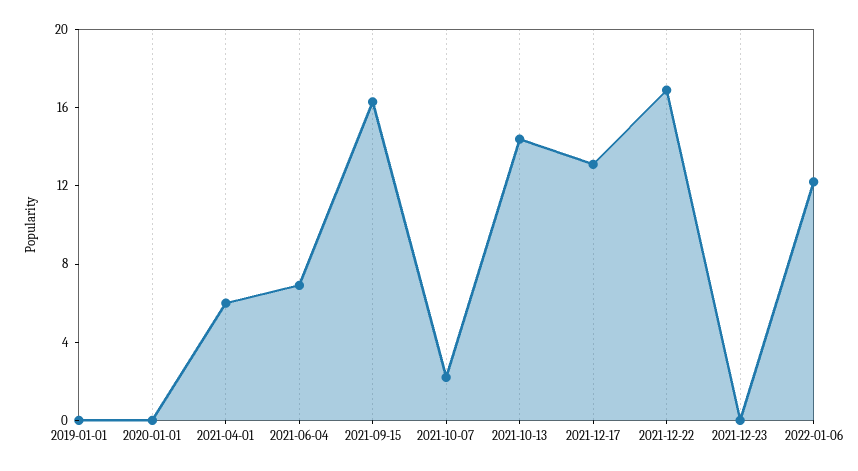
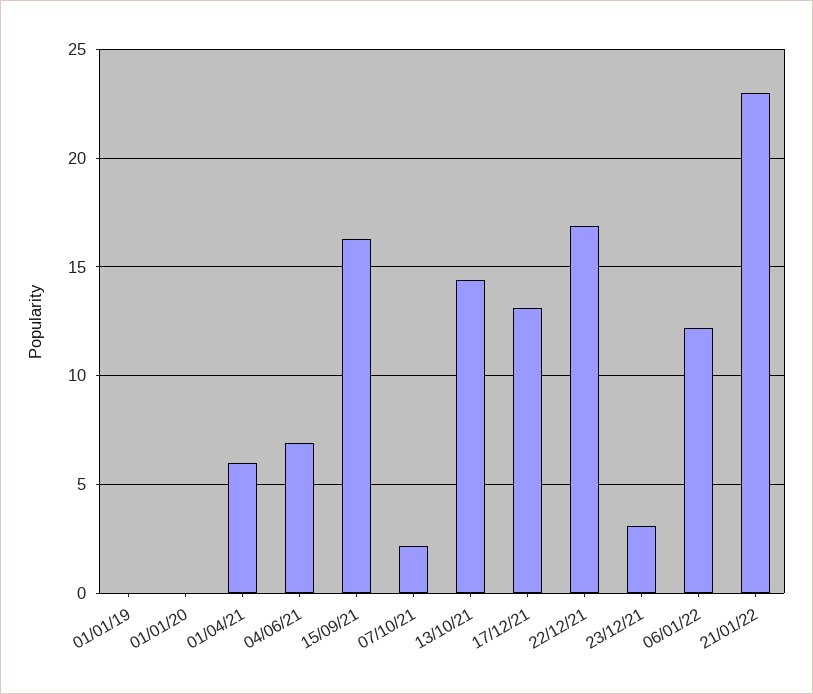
2021-12-23: 0 -> 3
21/01/22: none -> 23

